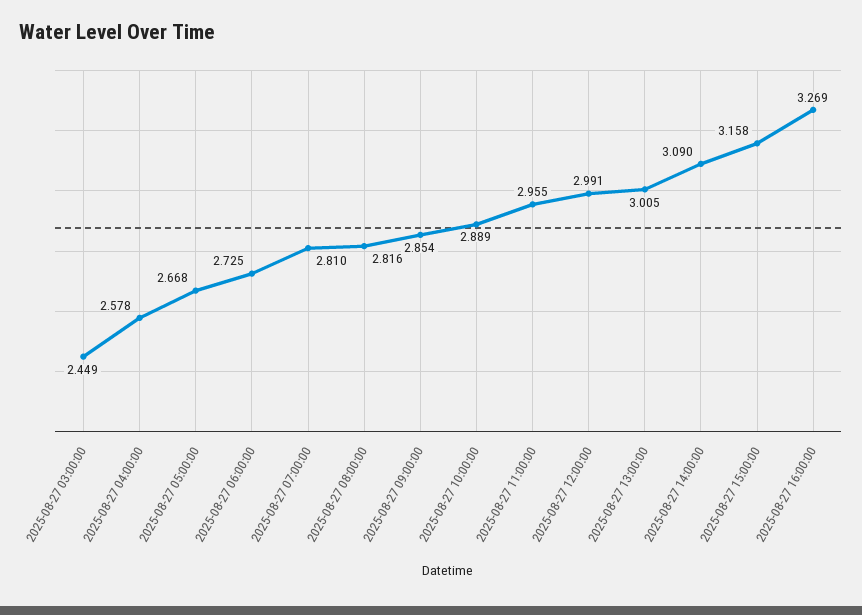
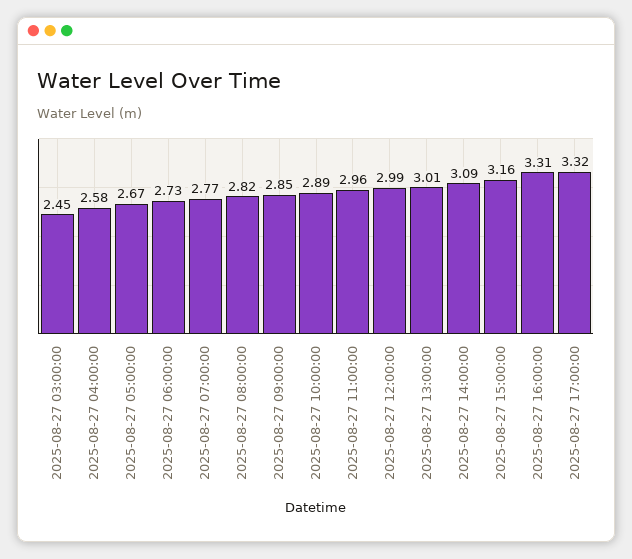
2025-08-27 07:00:00: 2.81 -> 2.77
2025-08-27 16:00:00: 3.269 -> 3.31
2025-08-27 17:00:00: none -> 3.32

